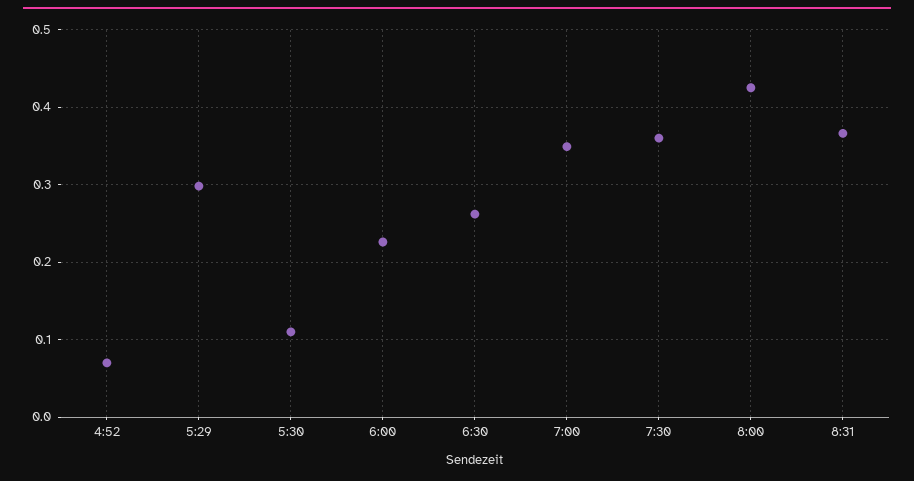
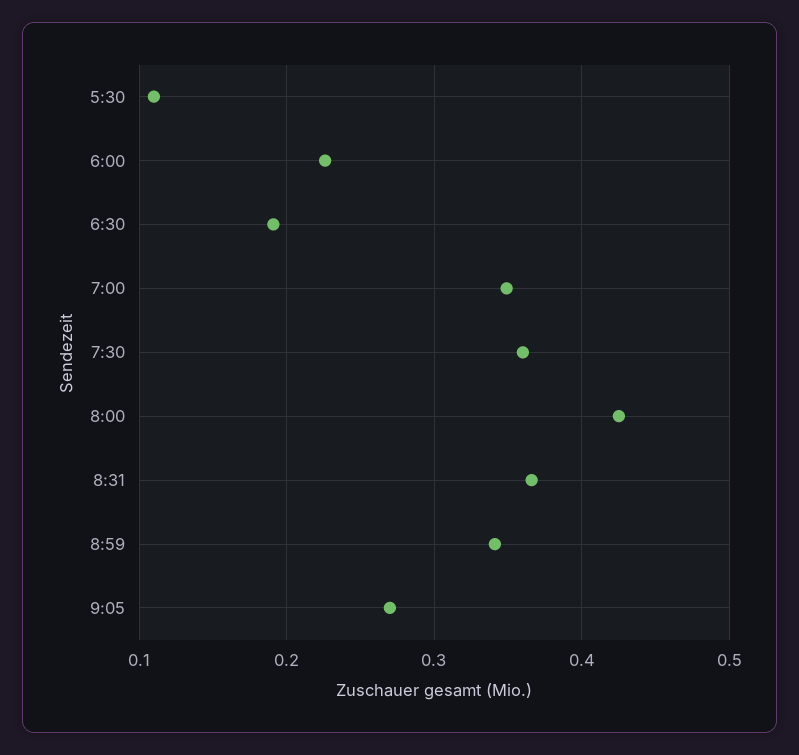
4:52: 0.07 -> none
5:29: 0.3 -> none
6:30: 0.26 -> 0.19
8:59: none -> 0.34
9:05: none -> 0.27

